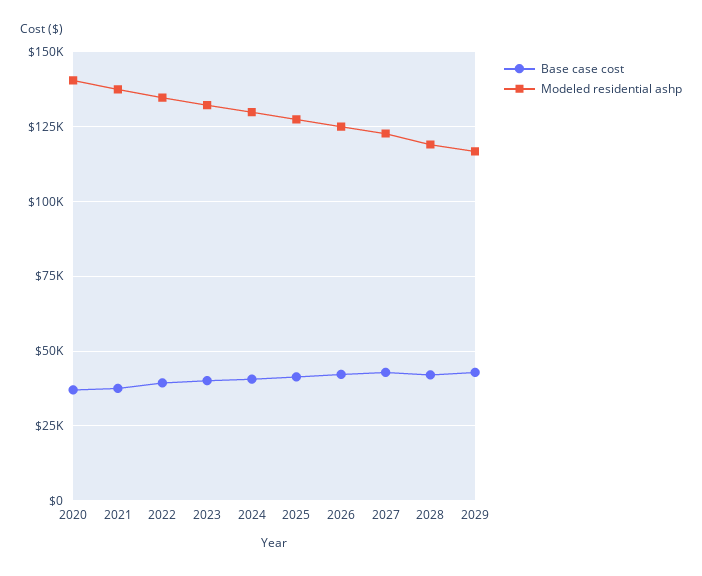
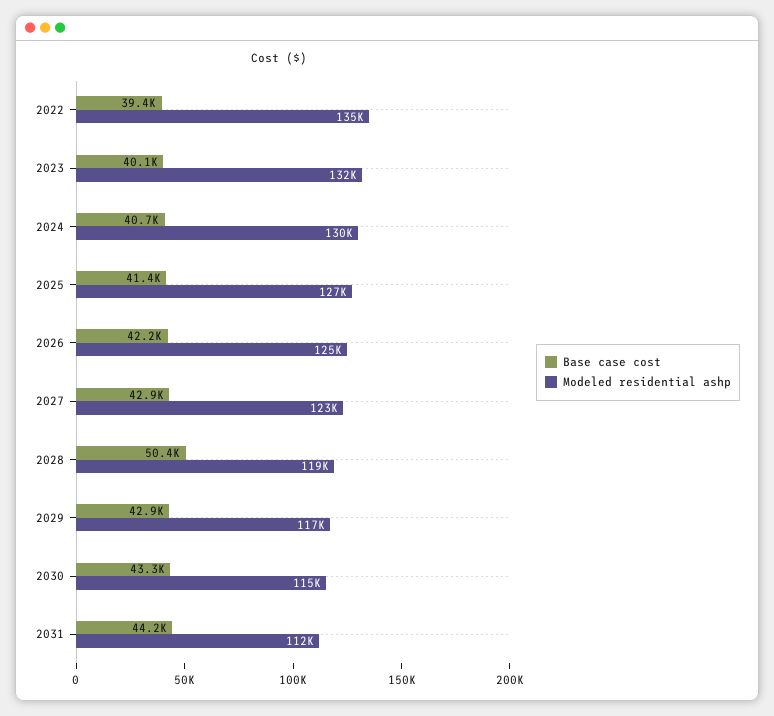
Base case cost, 2020: 37500 -> none
Modeled residential ashp, 2020: 140000 -> none
Base case cost, 2021: 37500 -> none
Modeled residential ashp, 2021: 137500 -> none
Base case cost, 2028: 42500 -> 50400
Base case cost, 2030: none -> 43300
Modeled residential ashp, 2030: none -> 115000
Base case cost, 2031: none -> 44200
Modeled residential ashp, 2031: none -> 112000

